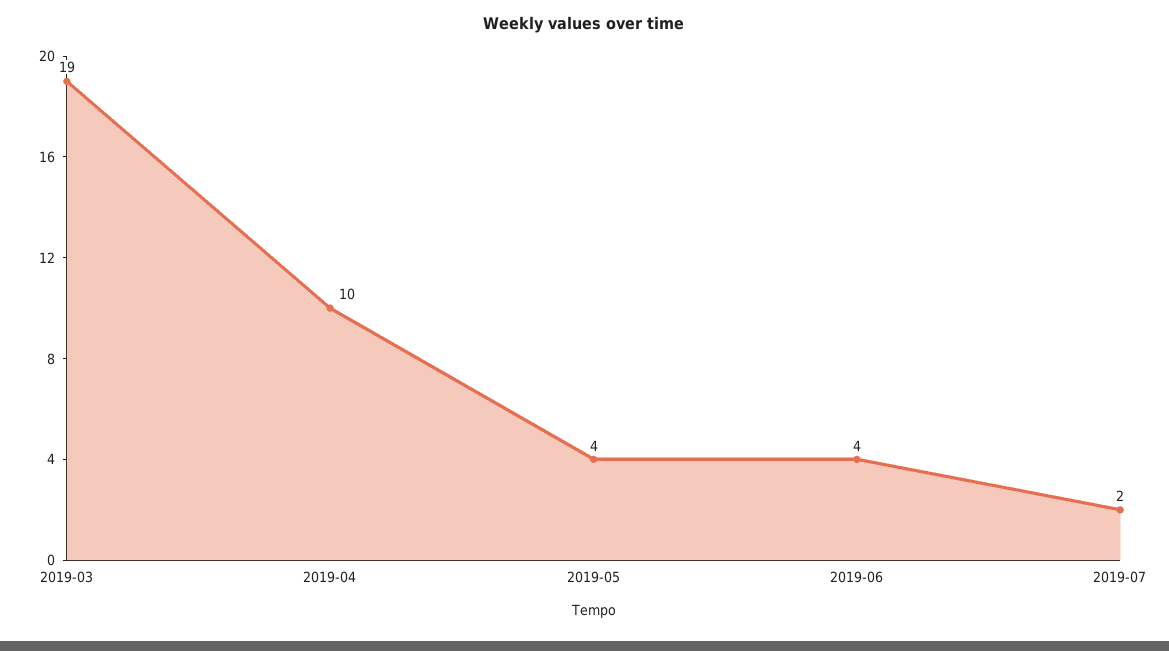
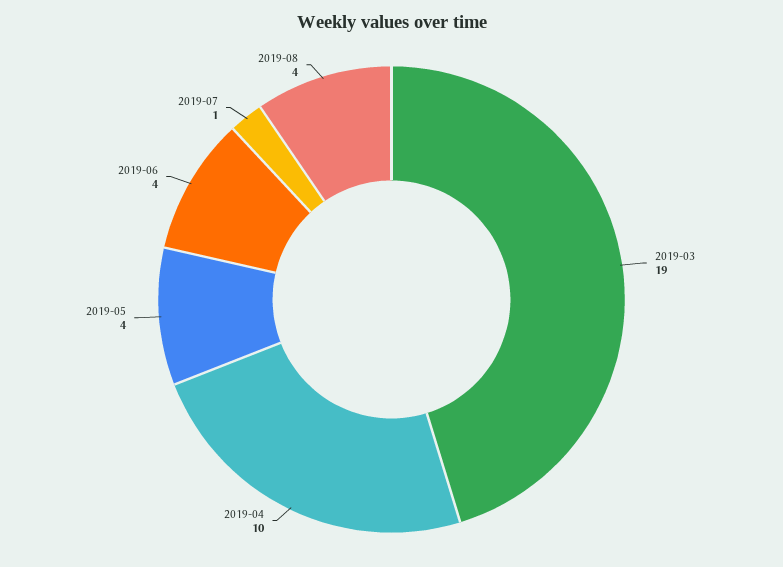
2019-07: 2 -> 1
2019-08: none -> 4

